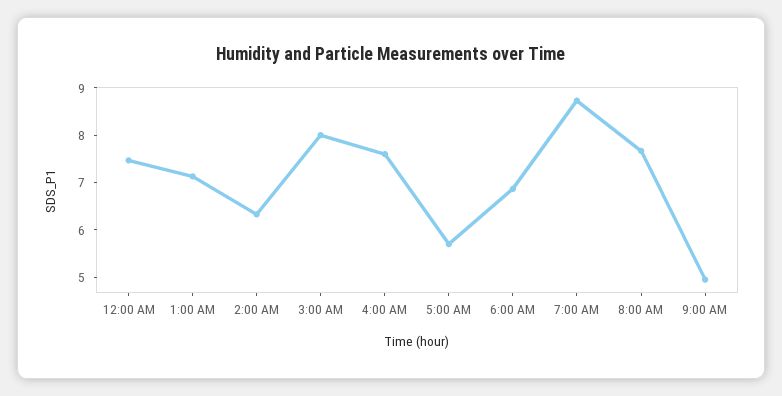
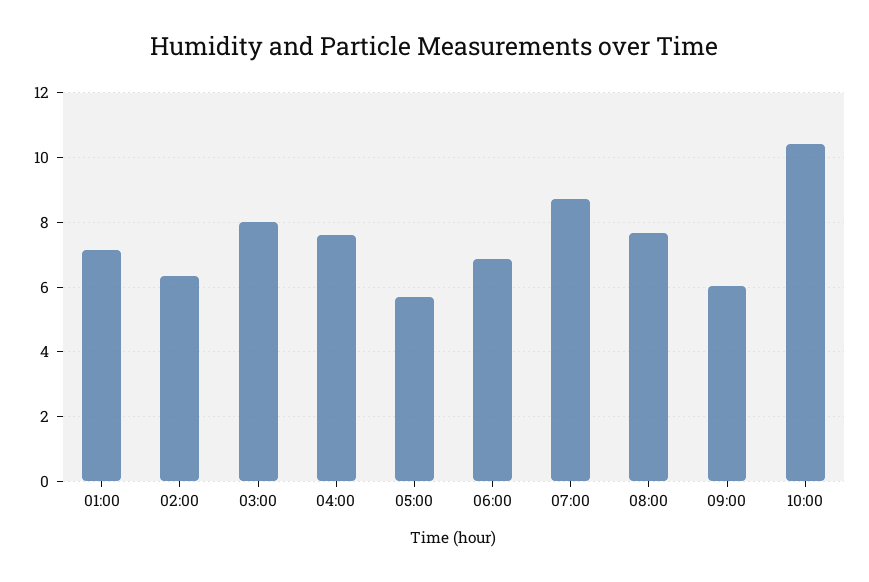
12:00 AM: 7.4 -> none
9:00 AM: 5 -> 6
10:00: none -> 10.4

